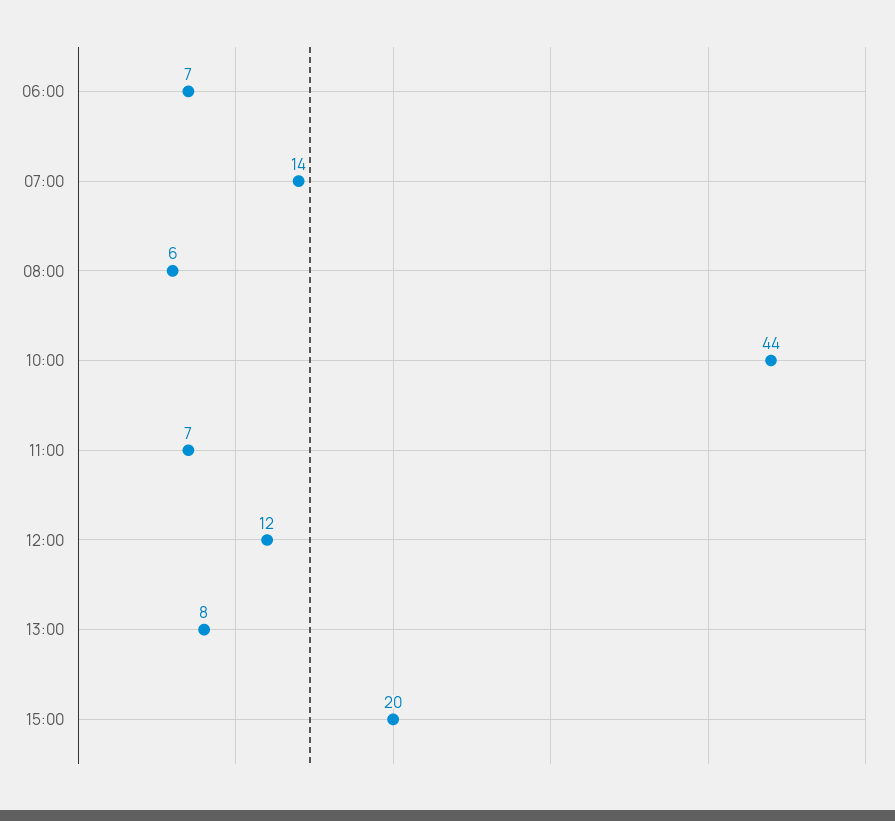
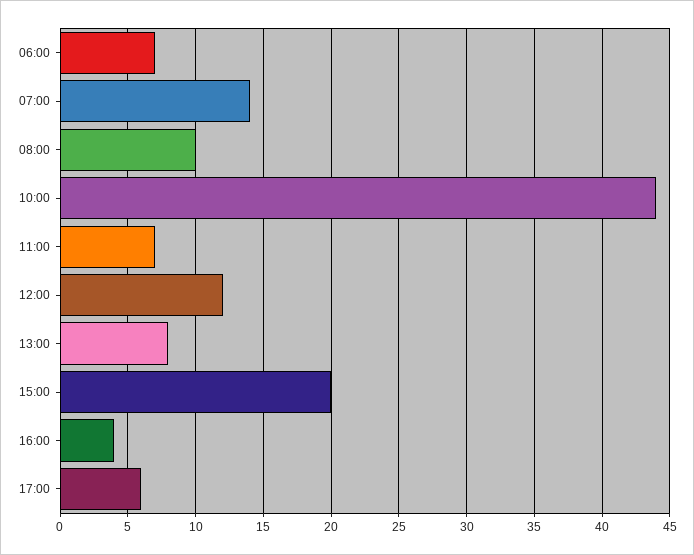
08:00: 6 -> 10
16:00: none -> 4
17:00: none -> 6

